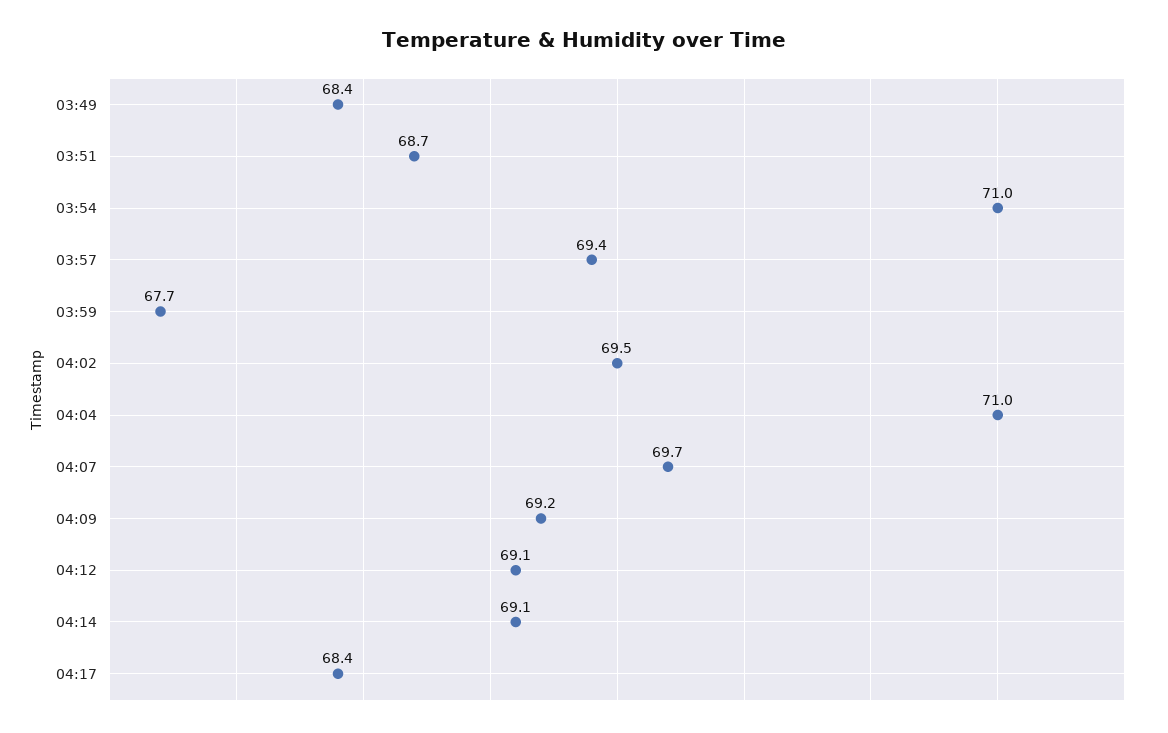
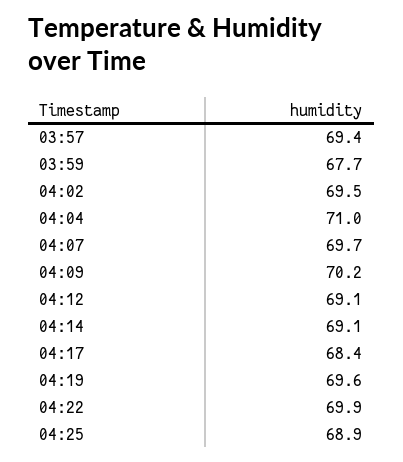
03:49: 68.4 -> none
03:51: 68.7 -> none
03:54: 71 -> none
04:09: 69.2 -> 70.2
04:19: none -> 69.6
04:22: none -> 69.9
04:25: none -> 68.9

